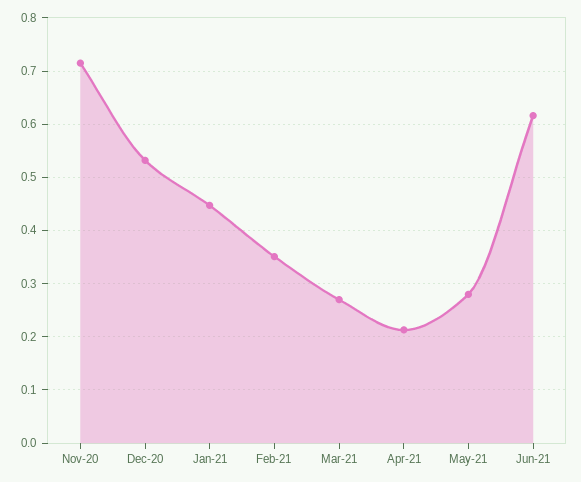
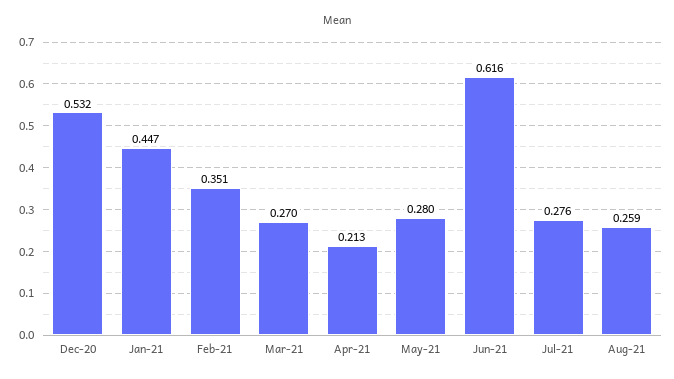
Nov-20: 0.72 -> none
Jul-21: none -> 0.276
Aug-21: none -> 0.259

